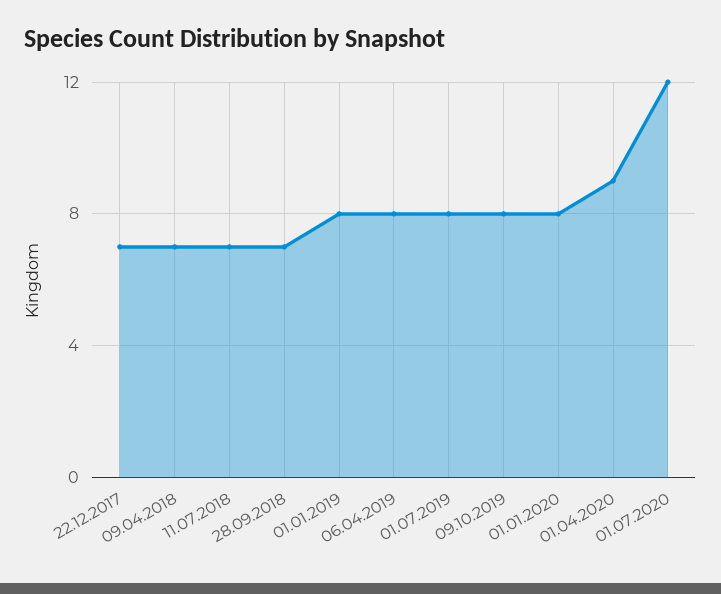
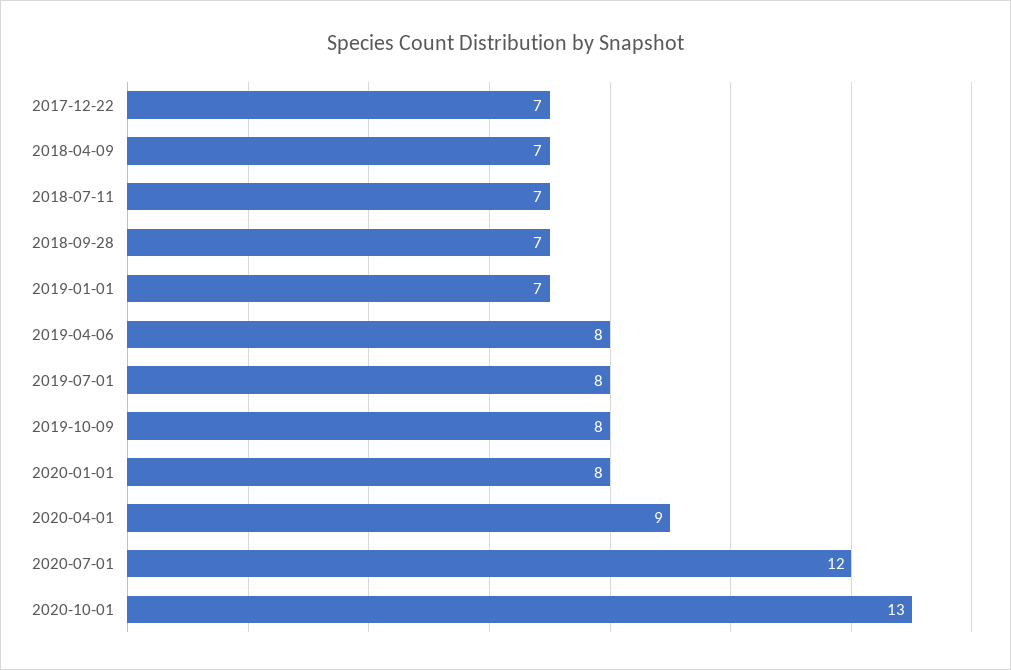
01.01.2019: 8 -> 7
2020-10-01: none -> 13

